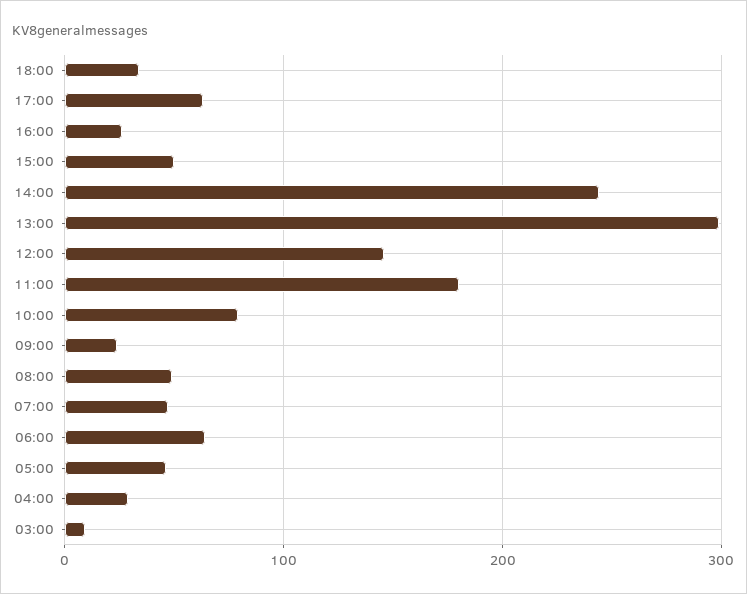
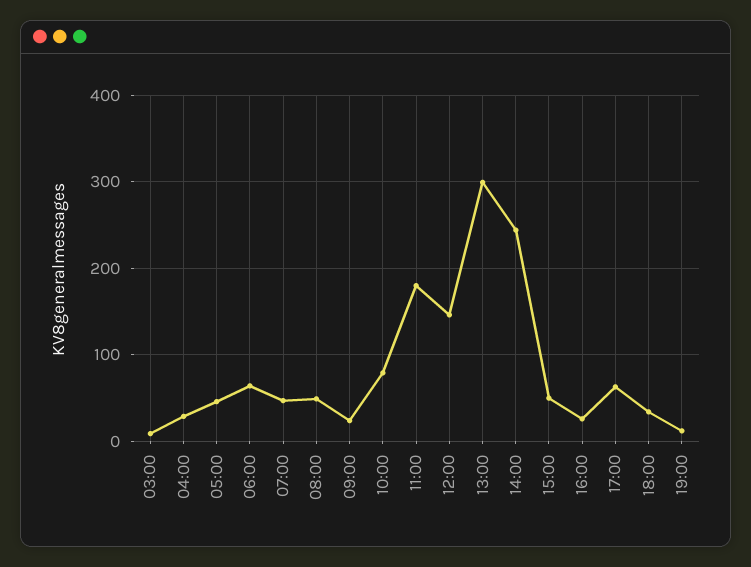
19:00: none -> 10

